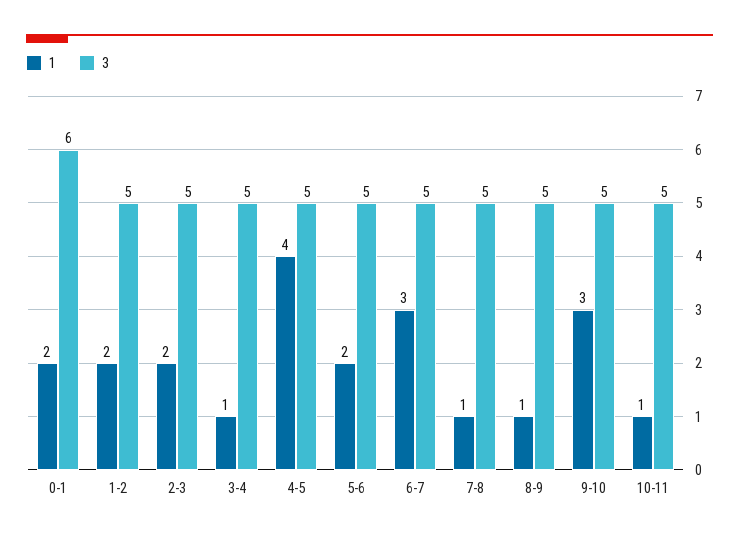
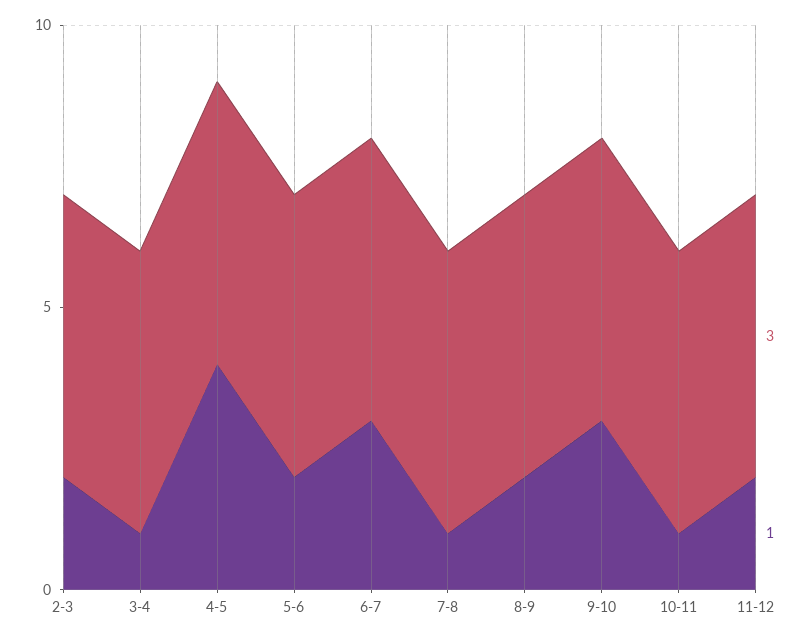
1, 0-1: 2 -> none
3, 0-1: 6 -> none
1, 1-2: 2 -> none
3, 1-2: 5 -> none
1, 8-9: 1 -> 2
3, 11-12: none -> 5
1, 11-12: none -> 2

